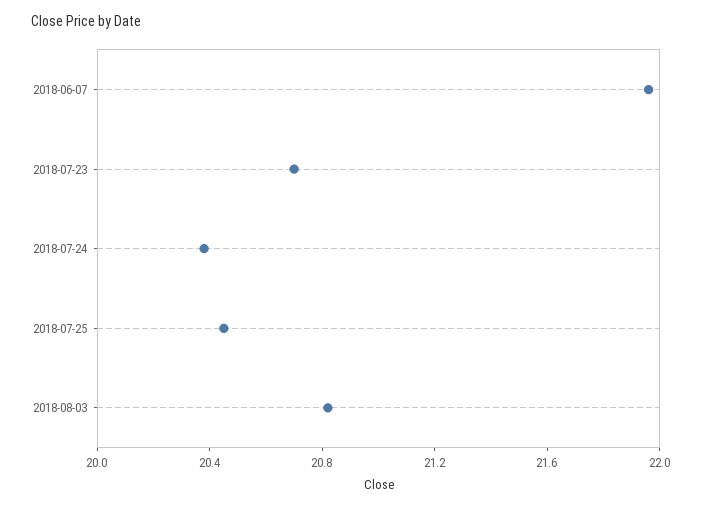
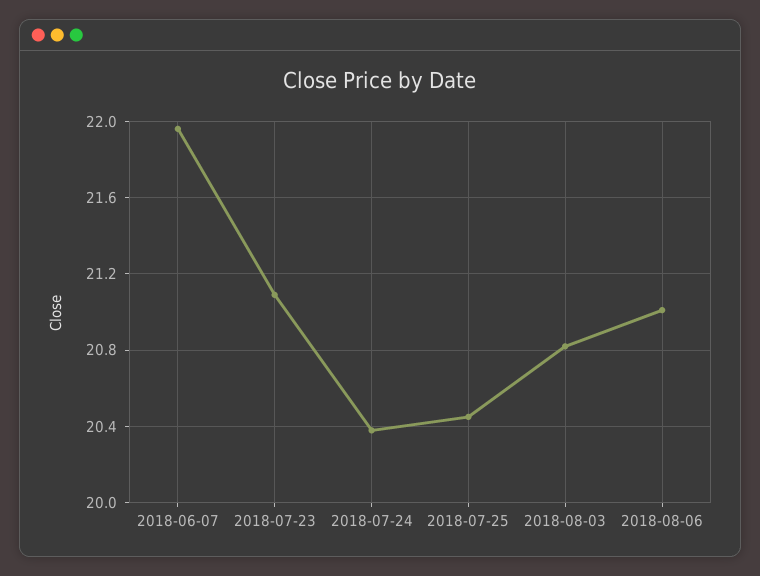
2018-07-23: 20.7 -> 21.1
2018-08-06: none -> 21

